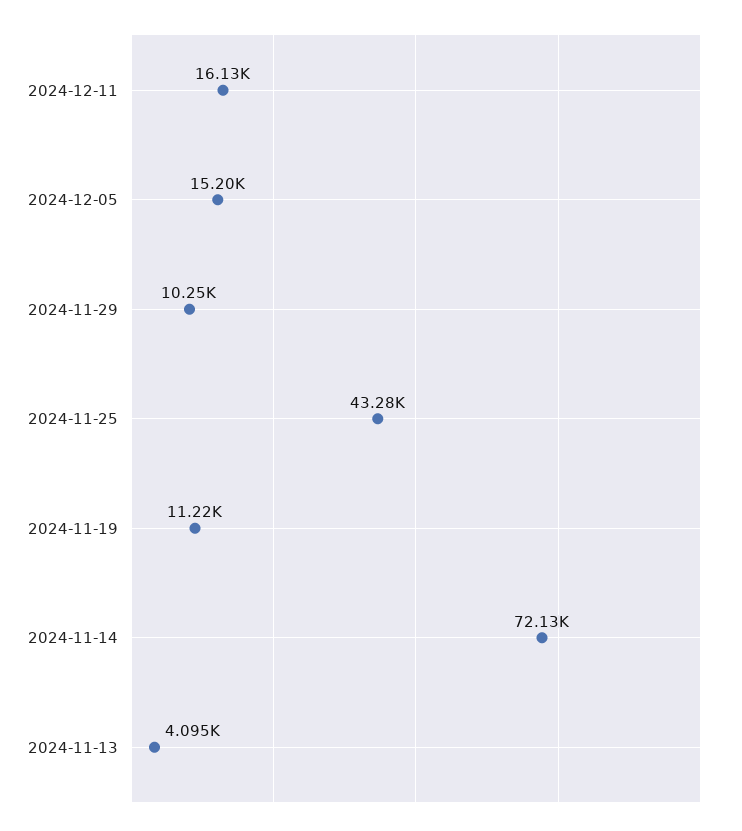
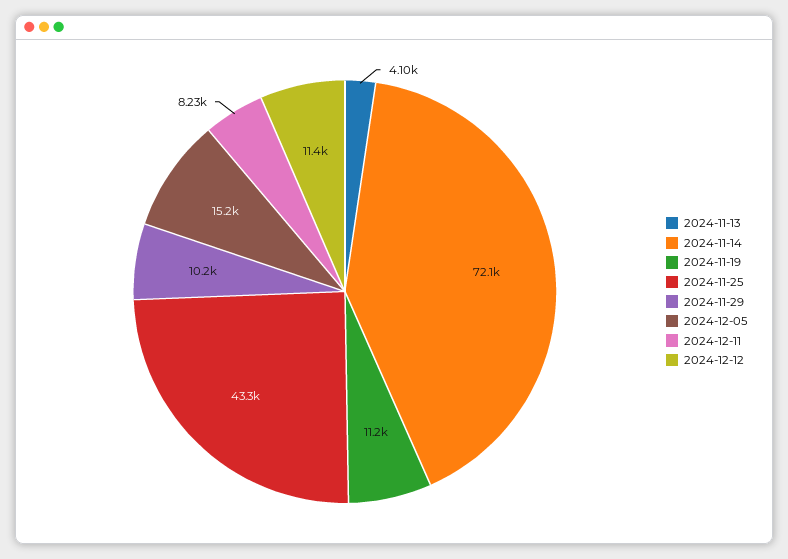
2024-12-11: 16130 -> 8230
2024-12-12: none -> 11400

